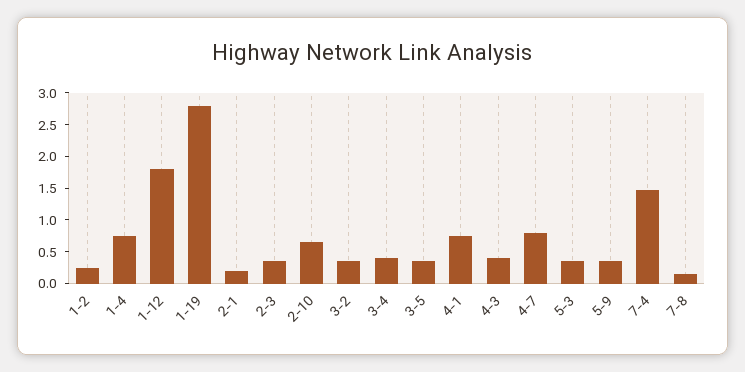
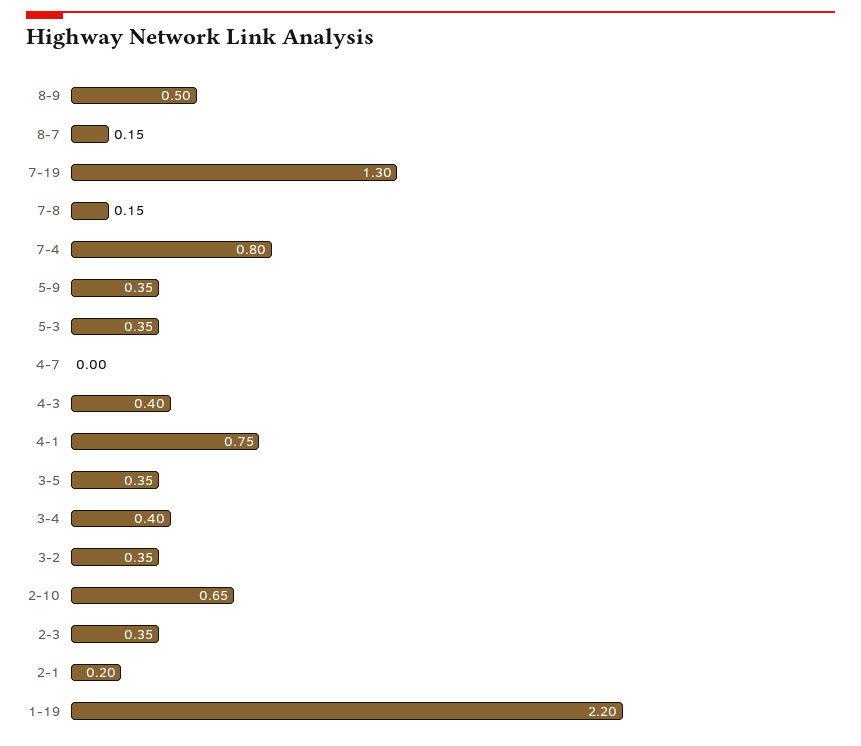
1-2: 0.25 -> none
1-4: 0.75 -> none
1-12: 1.75 -> none
1-19: 2.75 -> 2.2
4-7: 0.75 -> 0
7-4: 1.5 -> 0.8
8-9: none -> 0.5
8-7: none -> 0.15
7-19: none -> 1.3

